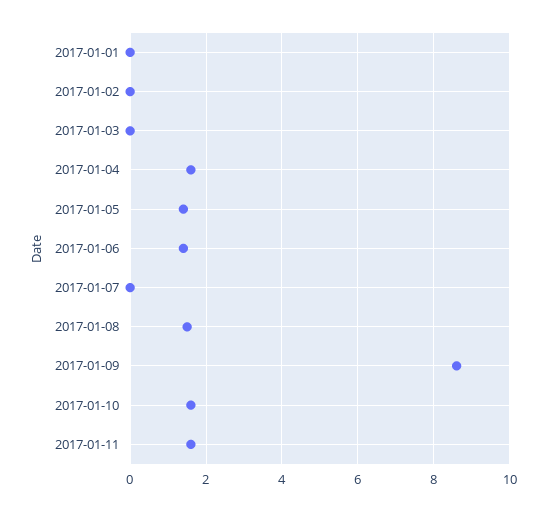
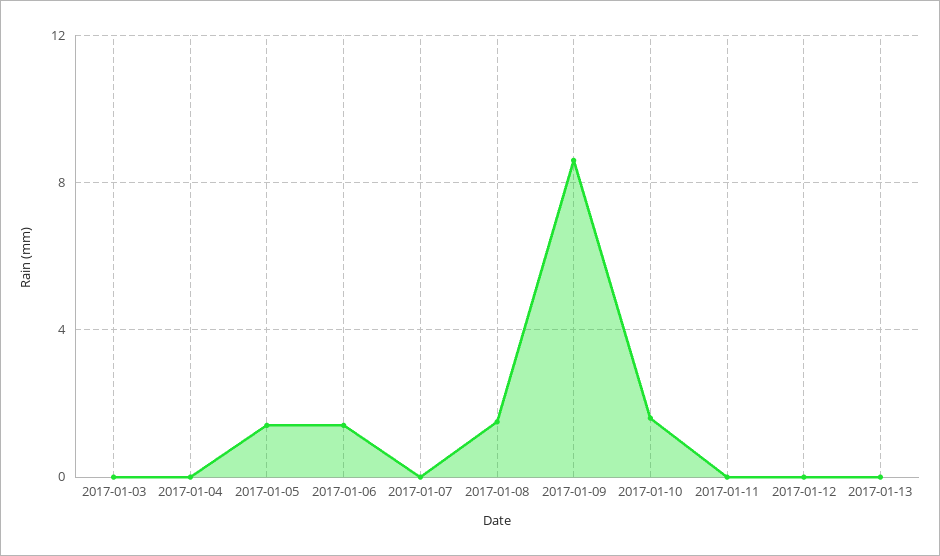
2017-01-01: 0 -> none
2017-01-02: 0 -> none
2017-01-04: 1.5 -> 0
2017-01-11: 1.5 -> 0
2017-01-12: none -> 0
2017-01-13: none -> 0

